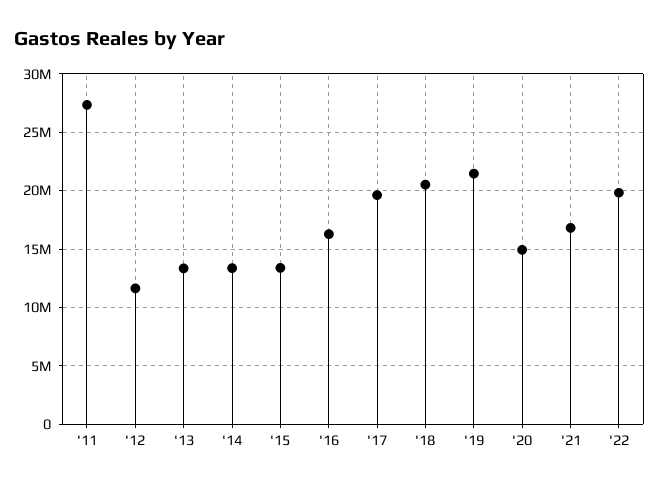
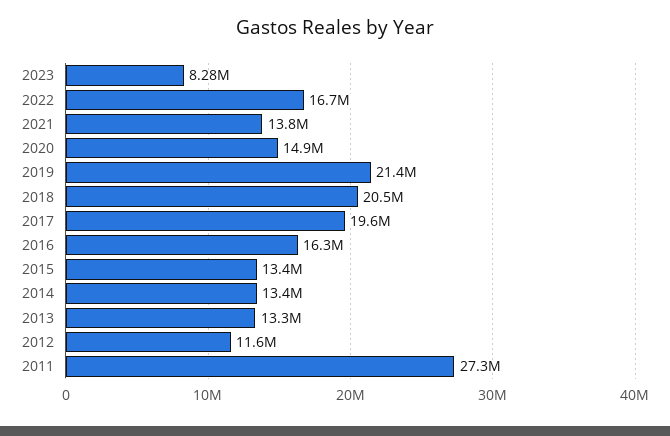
'21: 17000000 -> 13800000
'22: 20000000 -> 16700000
2023: none -> 8280000

